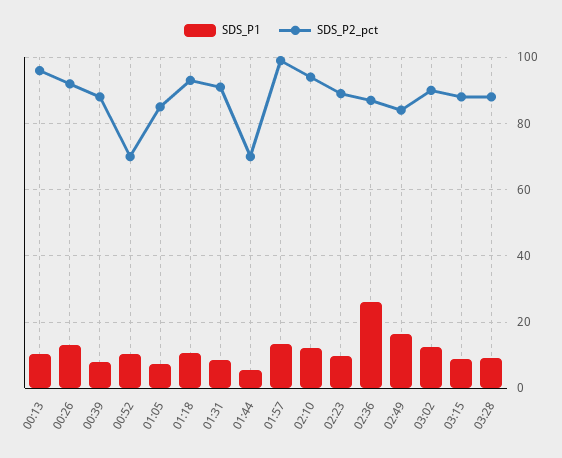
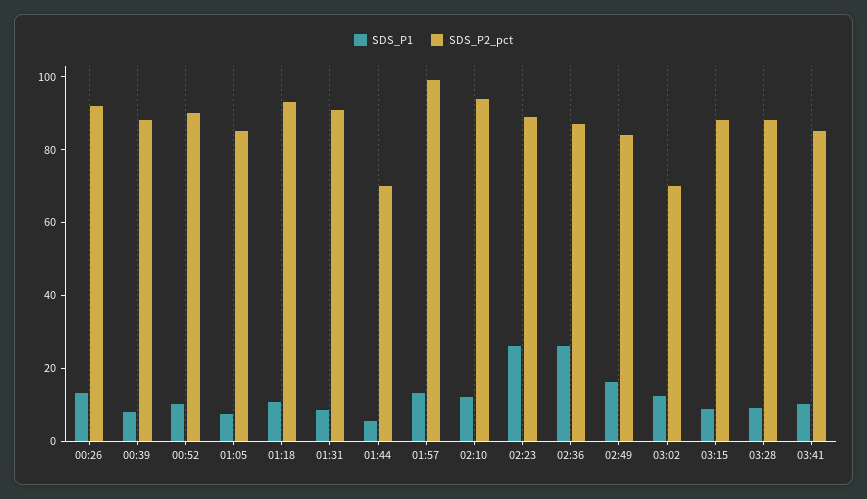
SDS_P1, 00:13: 10 -> none
SDS_P2_pct, 00:13: 96 -> none
SDS_P2_pct, 00:52: 70 -> 90
SDS_P1, 02:23: 10 -> 25
SDS_P2_pct, 03:02: 90 -> 70
SDS_P1, 03:41: none -> 10
SDS_P2_pct, 03:41: none -> 85

